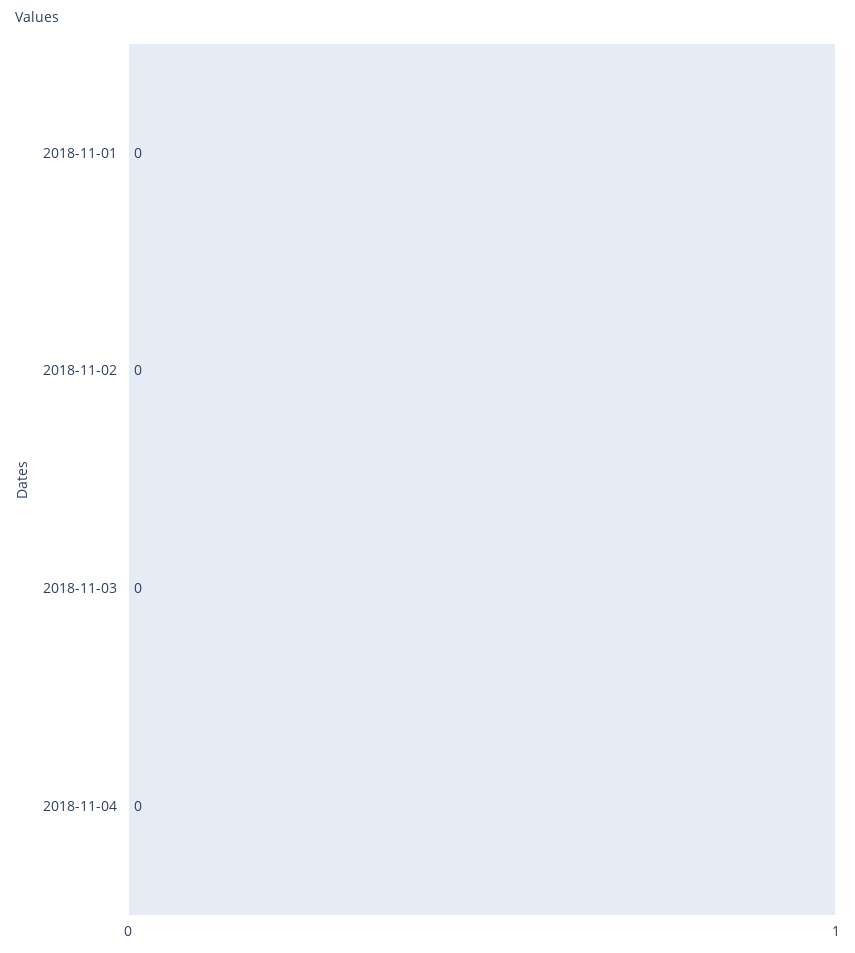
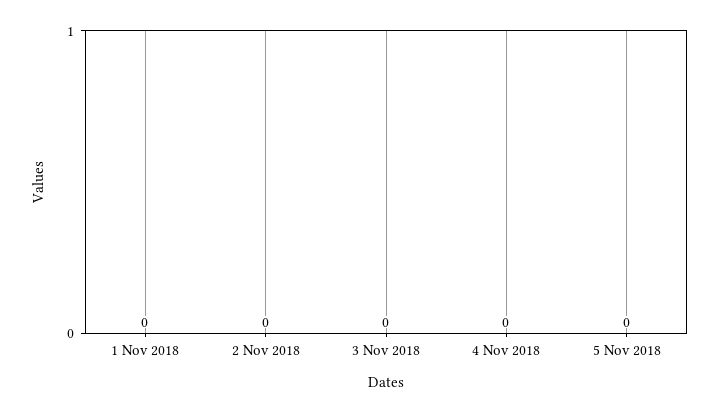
5 Nov 2018: none -> 0

